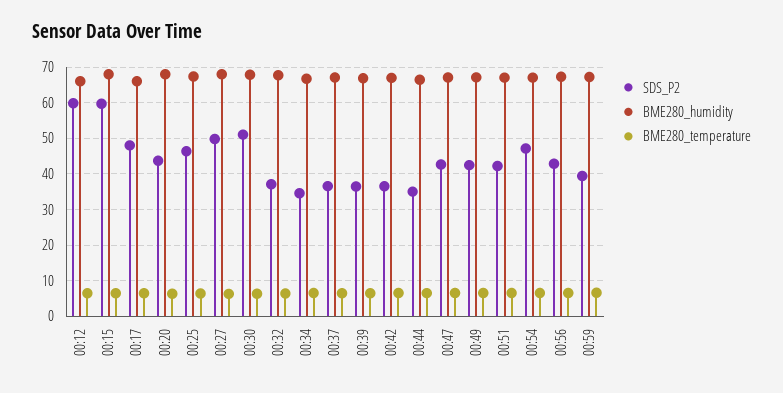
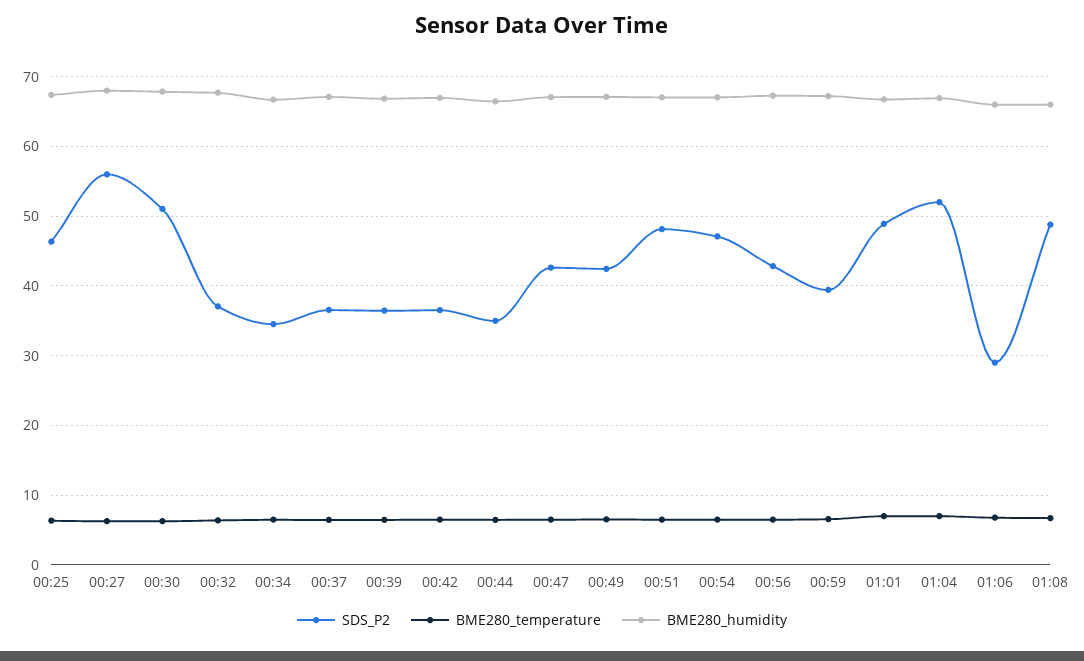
SDS_P2, 00:12: 60 -> none
BME280_humidity, 00:12: 66 -> none
BME280_temperature, 00:12: 6 -> none
SDS_P2, 00:15: 60 -> none
BME280_humidity, 00:15: 68 -> none
BME280_temperature, 00:15: 6 -> none
SDS_P2, 00:17: 48 -> none
BME280_humidity, 00:17: 66 -> none
BME280_temperature, 00:17: 6 -> none
SDS_P2, 00:20: 44 -> none
BME280_humidity, 00:20: 68 -> none
BME280_temperature, 00:20: 6 -> none
SDS_P2, 00:27: 50 -> 56
SDS_P2, 00:51: 42 -> 48
SDS_P2, 01:01: none -> 49
BME280_temperature, 01:01: none -> 7
BME280_humidity, 01:01: none -> 67
SDS_P2, 01:04: none -> 52
BME280_temperature, 01:04: none -> 7
BME280_humidity, 01:04: none -> 67
SDS_P2, 01:06: none -> 29
BME280_temperature, 01:06: none -> 7
BME280_humidity, 01:06: none -> 66
SDS_P2, 01:08: none -> 49
BME280_temperature, 01:08: none -> 7
BME280_humidity, 01:08: none -> 66

